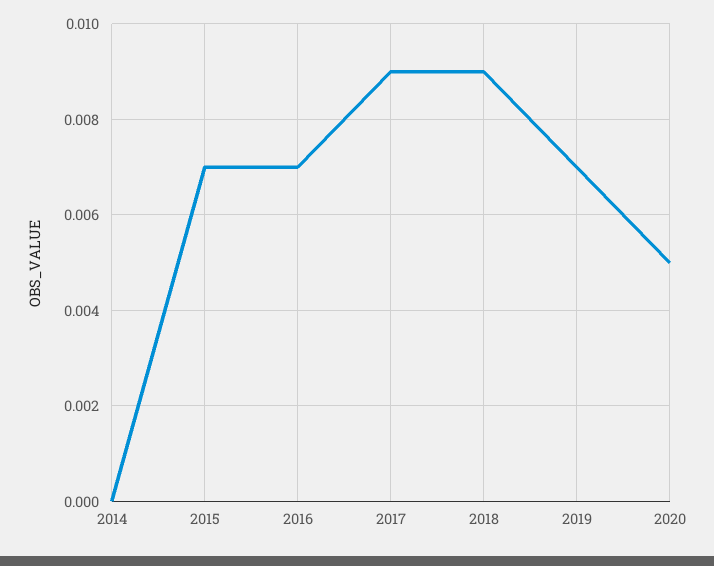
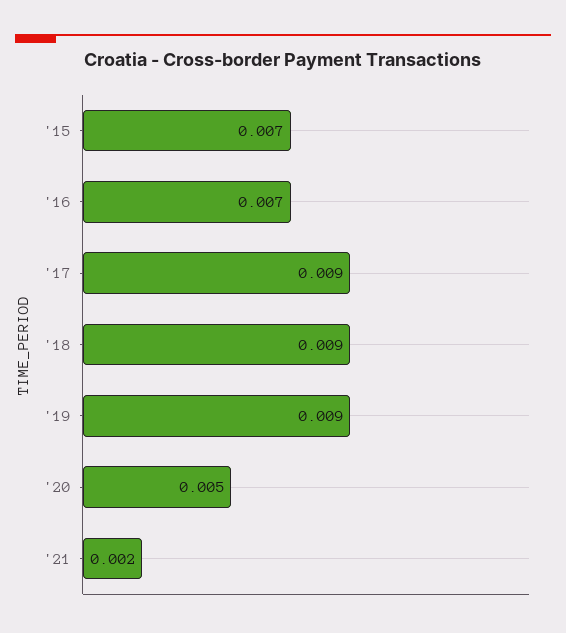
2014: 0 -> none
2019: 0.007 -> 0.009
'21: none -> 0.002

